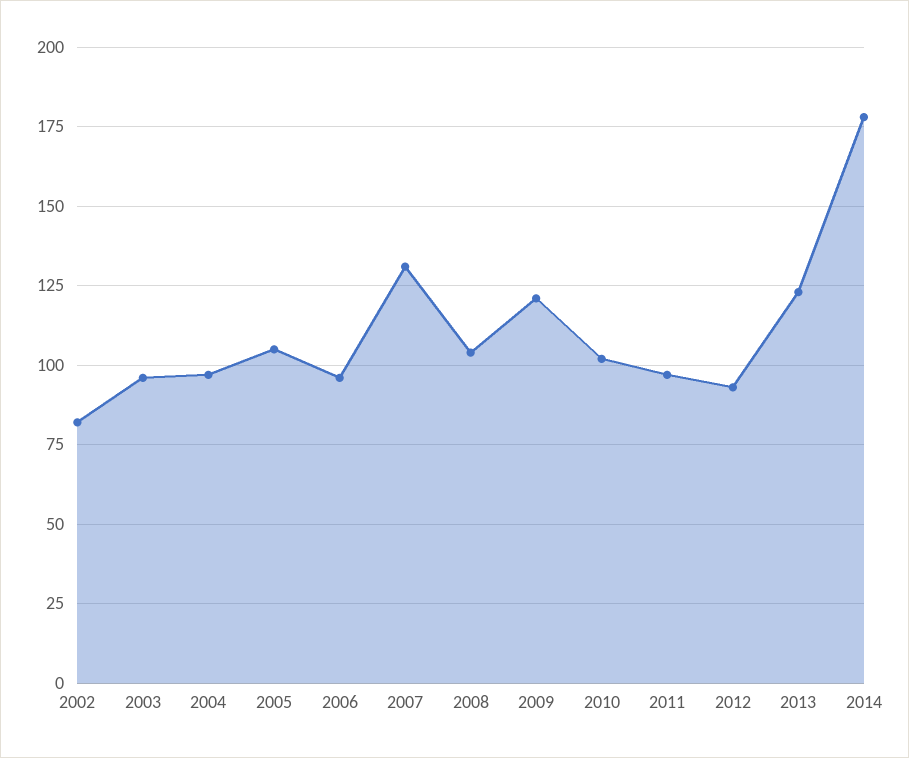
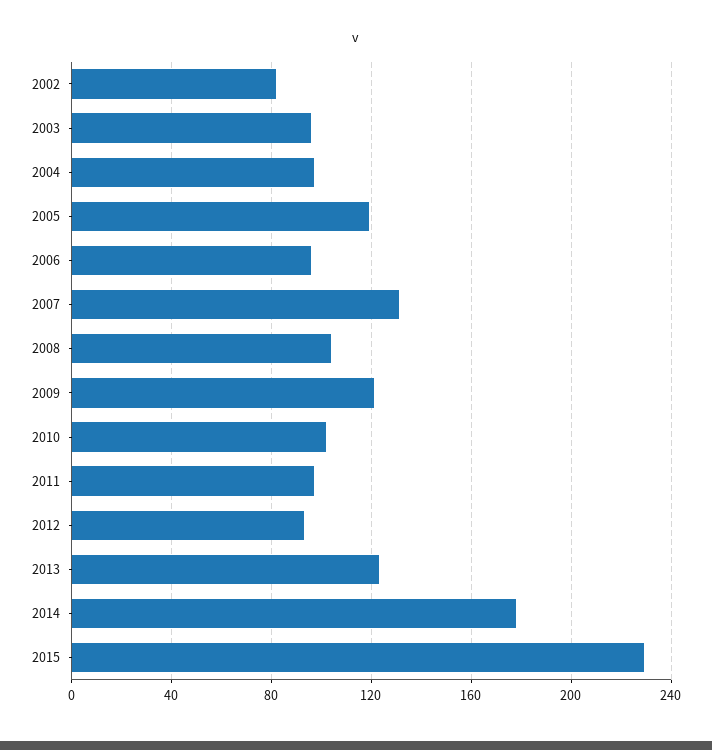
2005: 105 -> 120
2015: none -> 230

